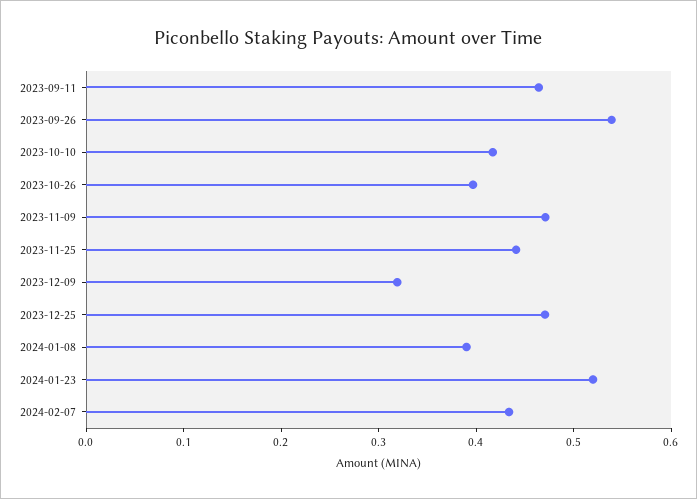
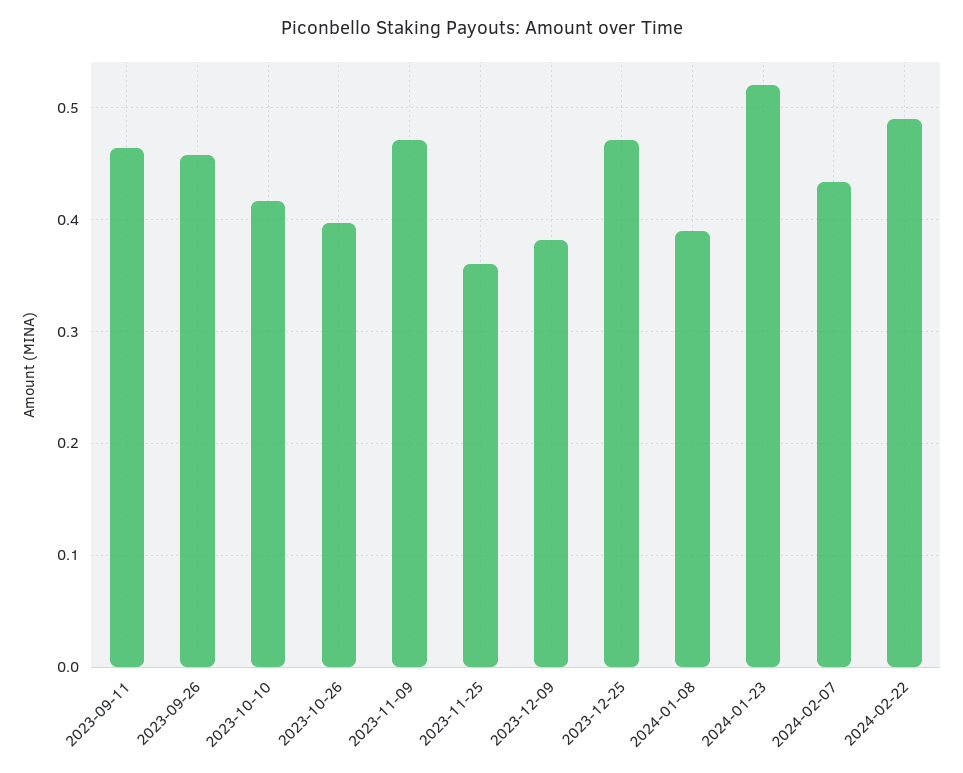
2023-09-26: 0.54 -> 0.46
2023-11-25: 0.44 -> 0.36
2023-12-09: 0.32 -> 0.38
2024-02-22: none -> 0.49

